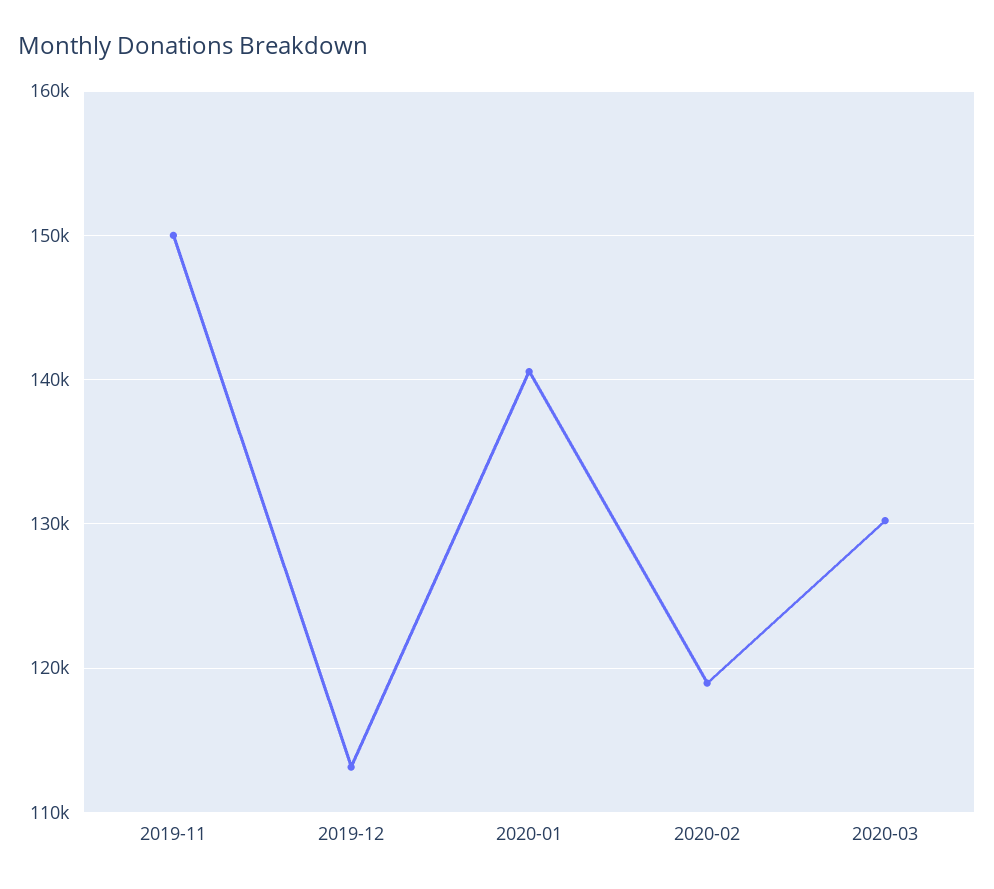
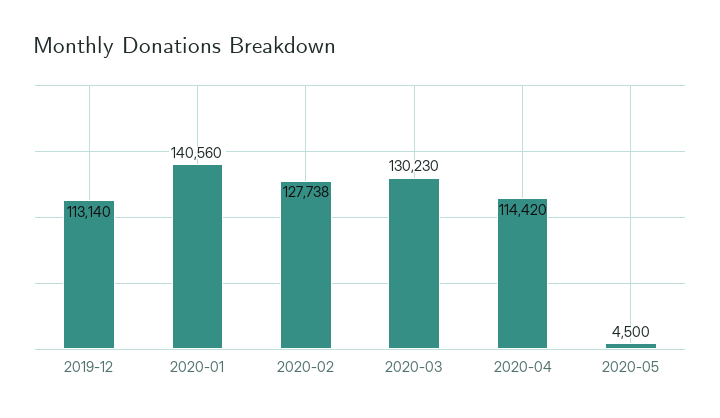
2019-11: 150000 -> none
2020-02: 119000 -> 127738
2020-04: none -> 114420
2020-05: none -> 4500

